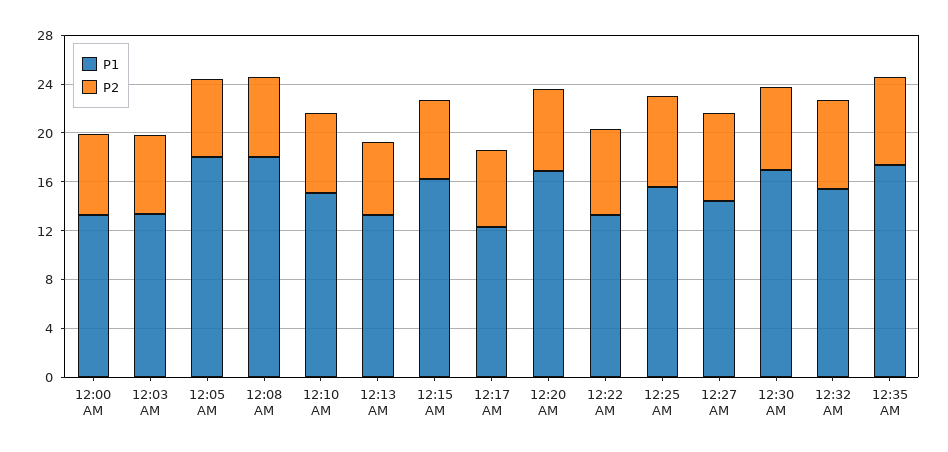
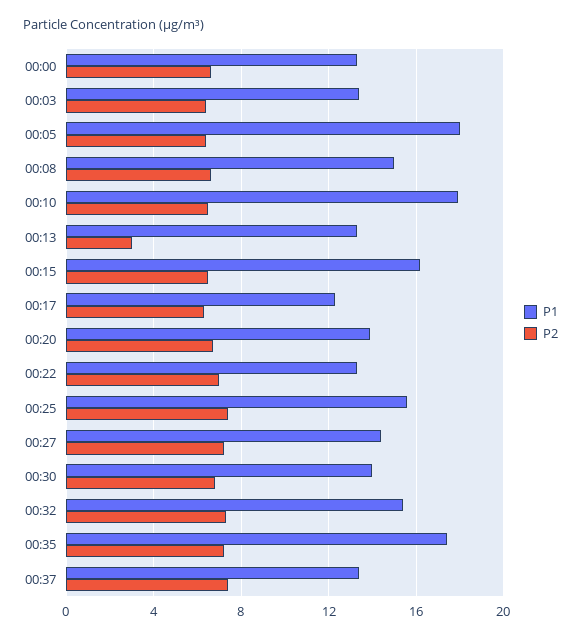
P1, 12:08 AM: 18 -> 15
P1, 12:10 AM: 15 -> 18
P2, 12:13 AM: 6 -> 3
P1, 12:20 AM: 17 -> 14
P1, 12:30 AM: 17 -> 14
P1, 00:37: none -> 13.5
P2, 00:37: none -> 7.5

